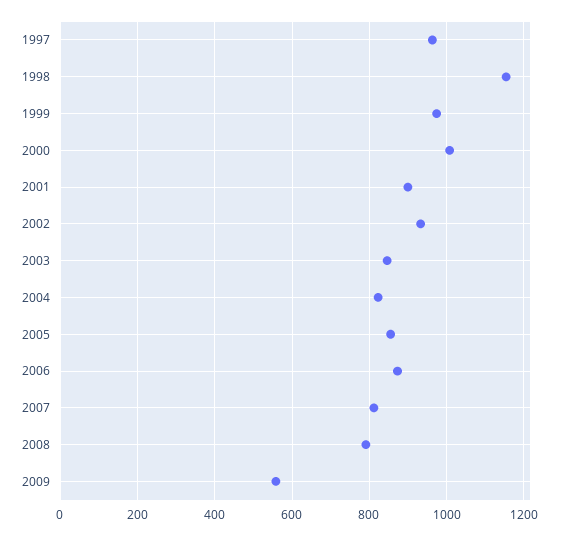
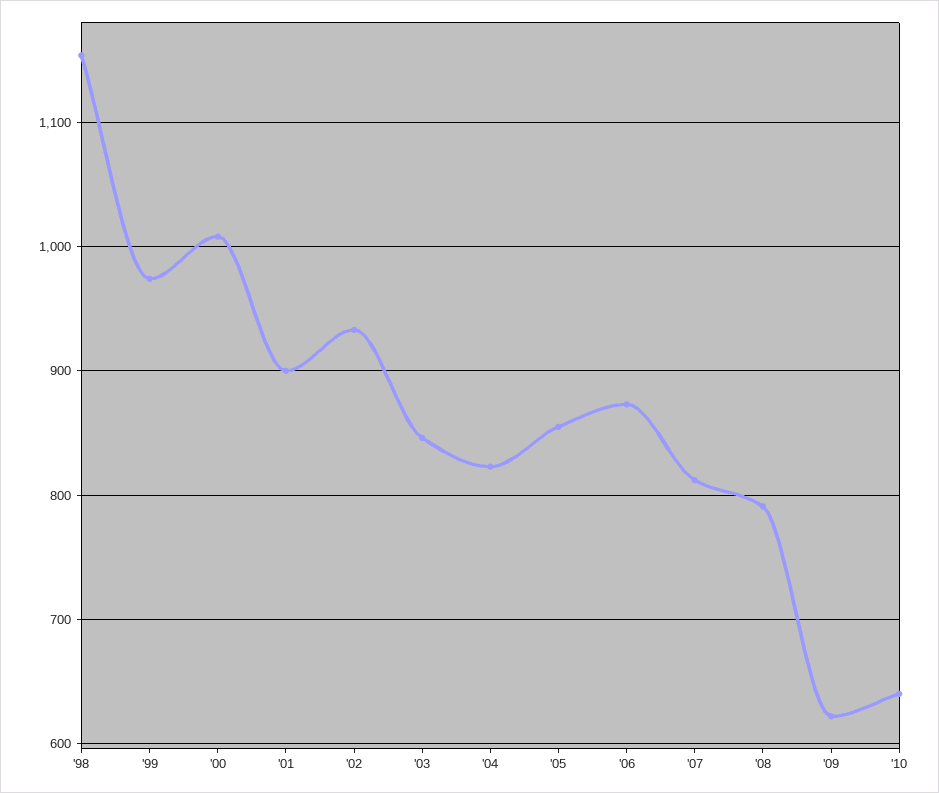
1997: 960 -> none
2009: 560 -> 620
'10: none -> 640

